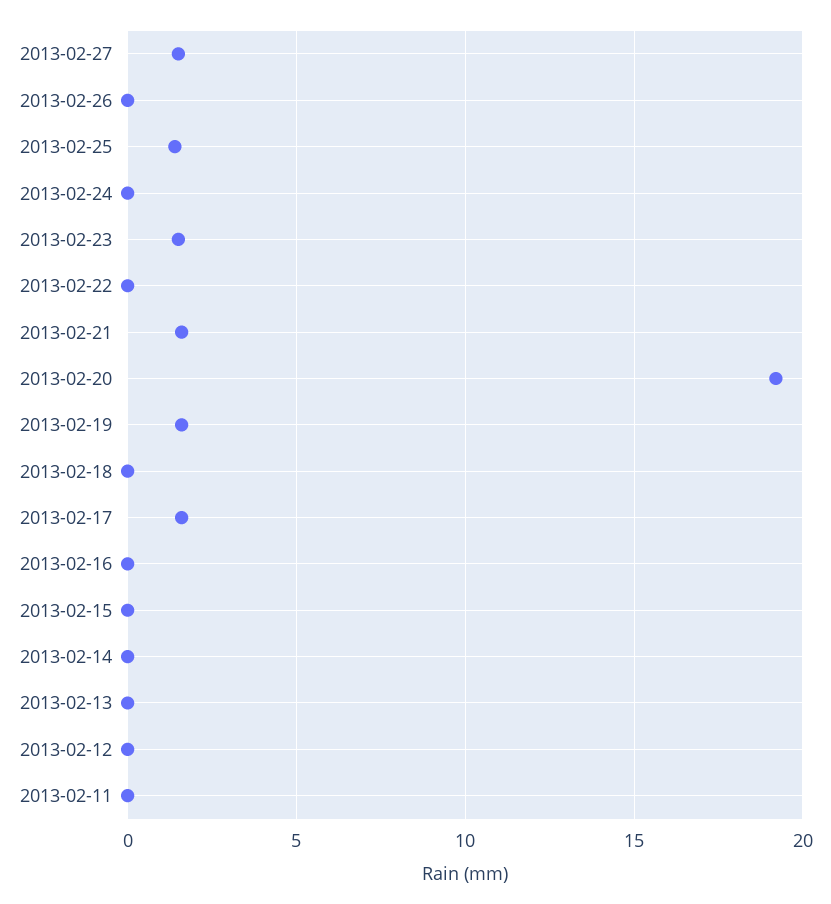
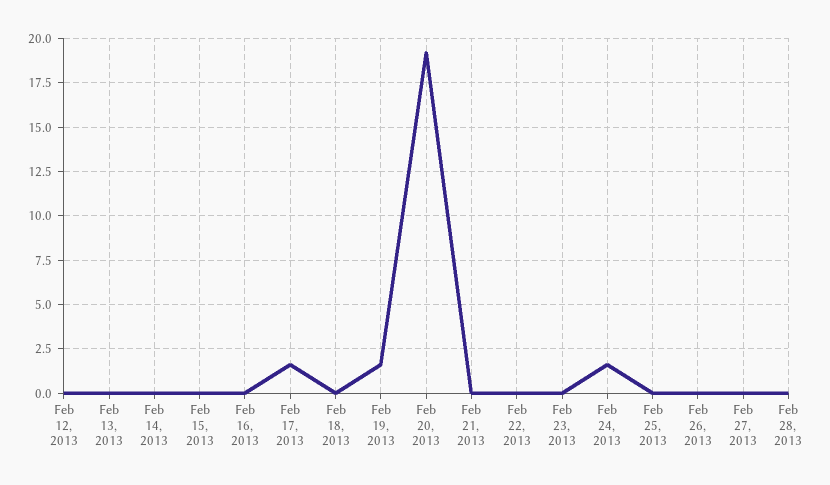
2013-02-27: 1.5 -> 0
2013-02-25: 1.5 -> 0
2013-02-24: 0 -> 1.5
2013-02-23: 1.5 -> 0
2013-02-21: 1.5 -> 0
2013-02-11: 0 -> none
Feb 28, 2013: none -> 0

